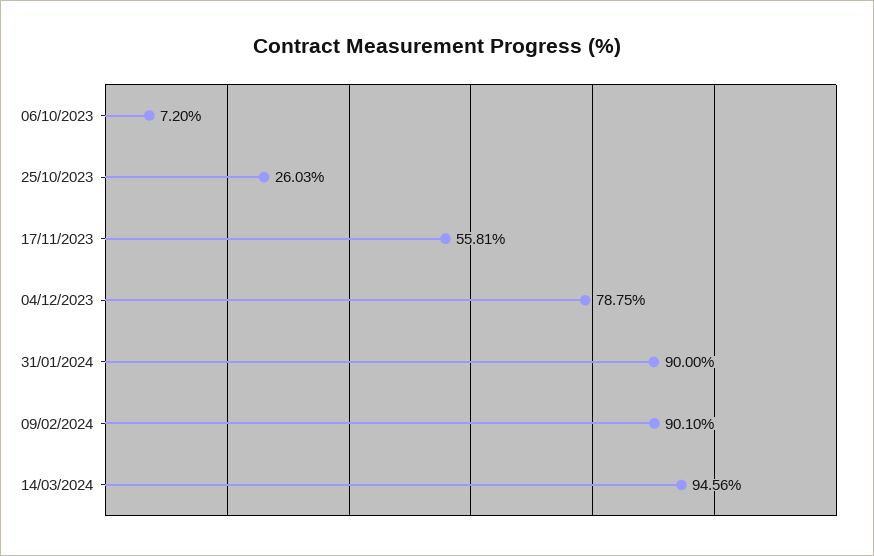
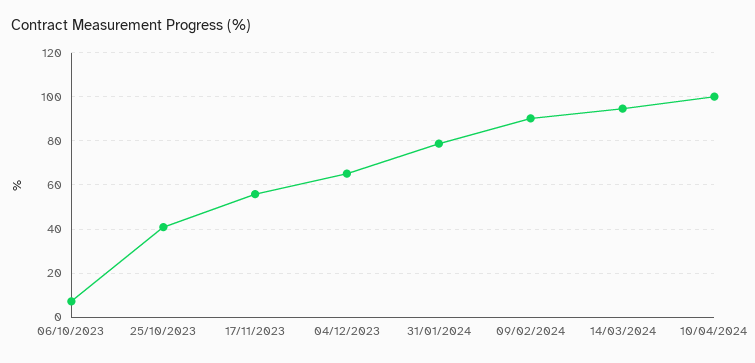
25/10/2023: 26.03 -> 40
04/12/2023: 78.75 -> 65
31/01/2024: 90 -> 80
10/04/2024: none -> 100

